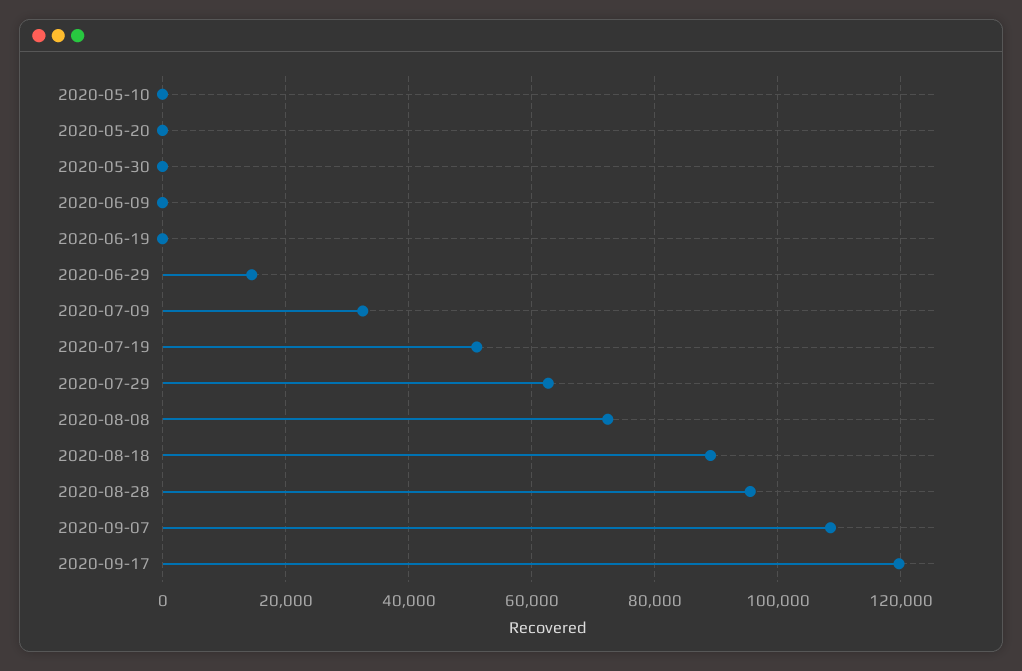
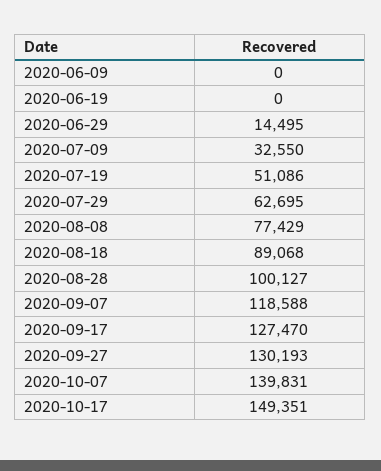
2020-05-10: 0 -> none
2020-05-20: 0 -> none
2020-05-30: 0 -> none
2020-08-08: 72000 -> 77429
2020-08-28: 96000 -> 100127
2020-09-07: 108000 -> 118588
2020-09-17: 120000 -> 127470
2020-09-27: none -> 130193
2020-10-07: none -> 139831
2020-10-17: none -> 149351

